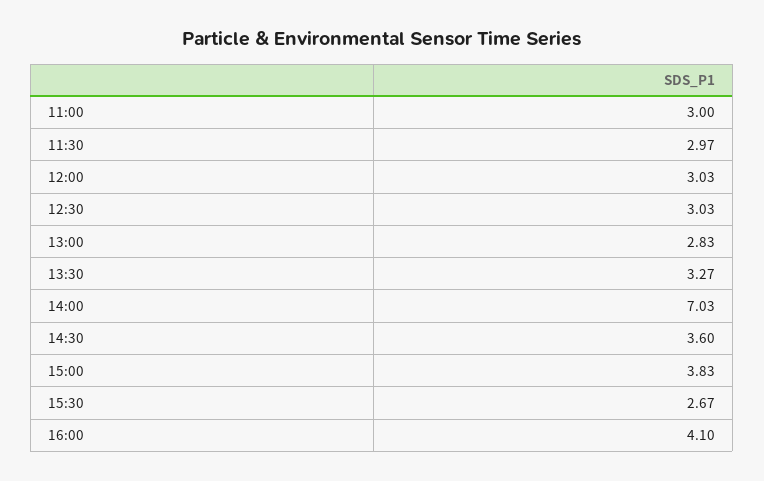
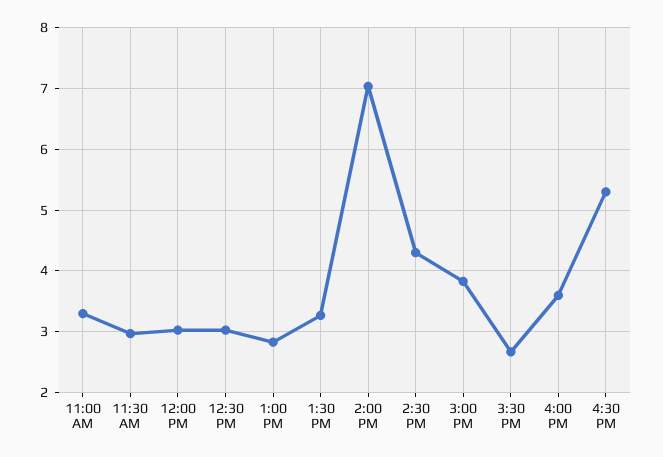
11:00: 3 -> 3.3
14:30: 3.6 -> 4.3
16:00: 4.1 -> 3.6
4:30 PM: none -> 5.3

